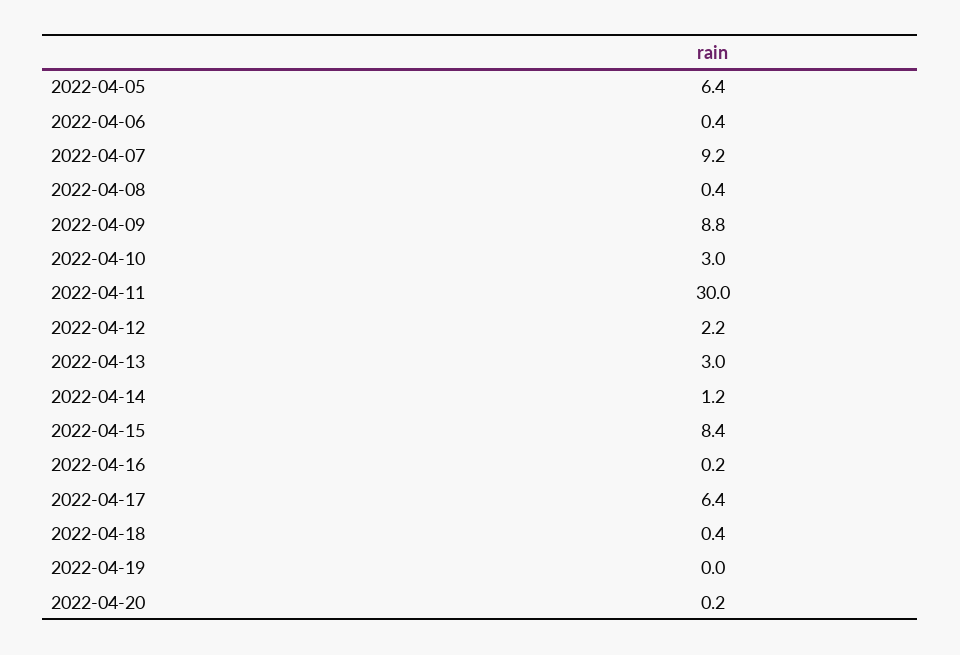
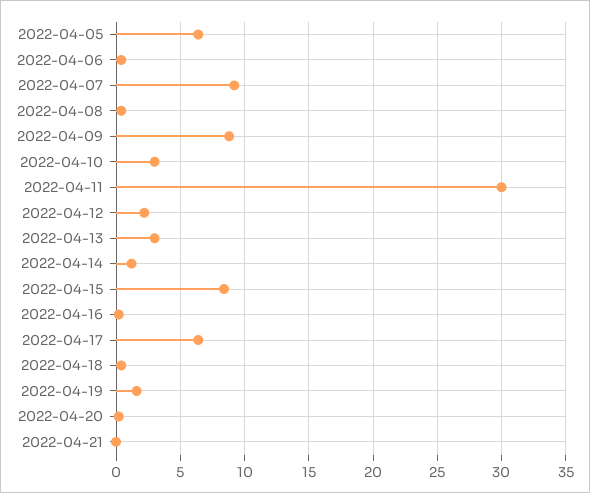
2022-04-19: 0 -> 1.5
2022-04-21: none -> 0

